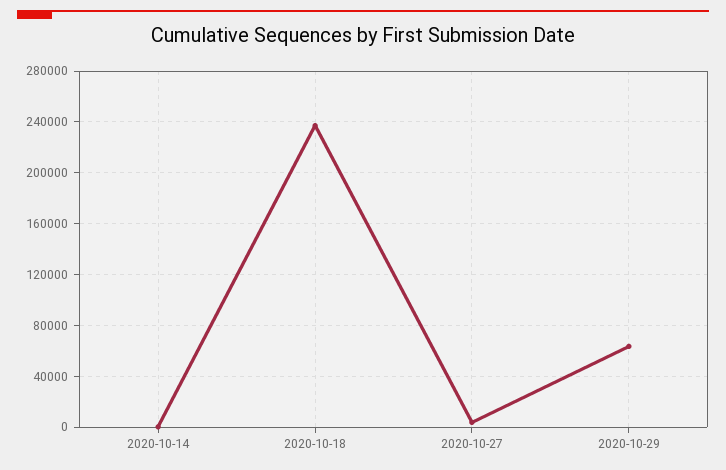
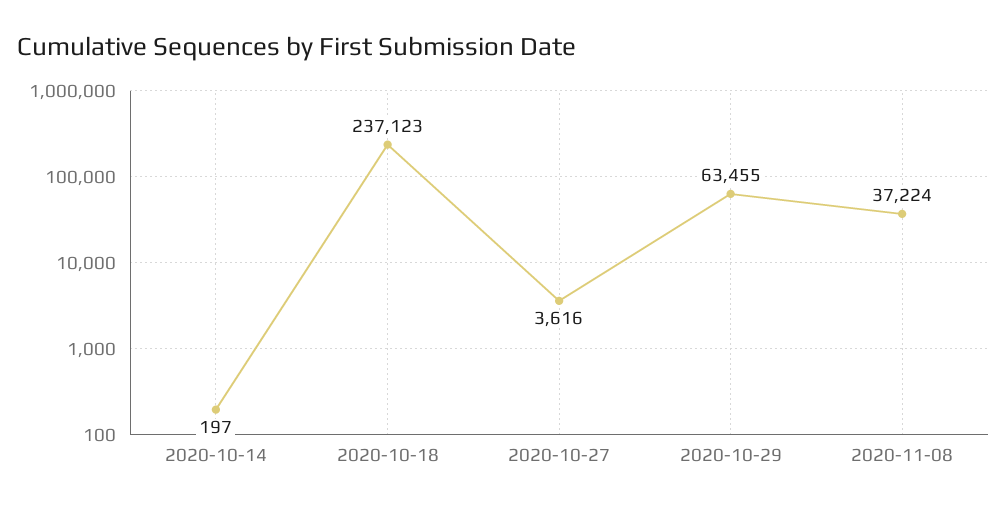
2020-11-08: none -> 37224

